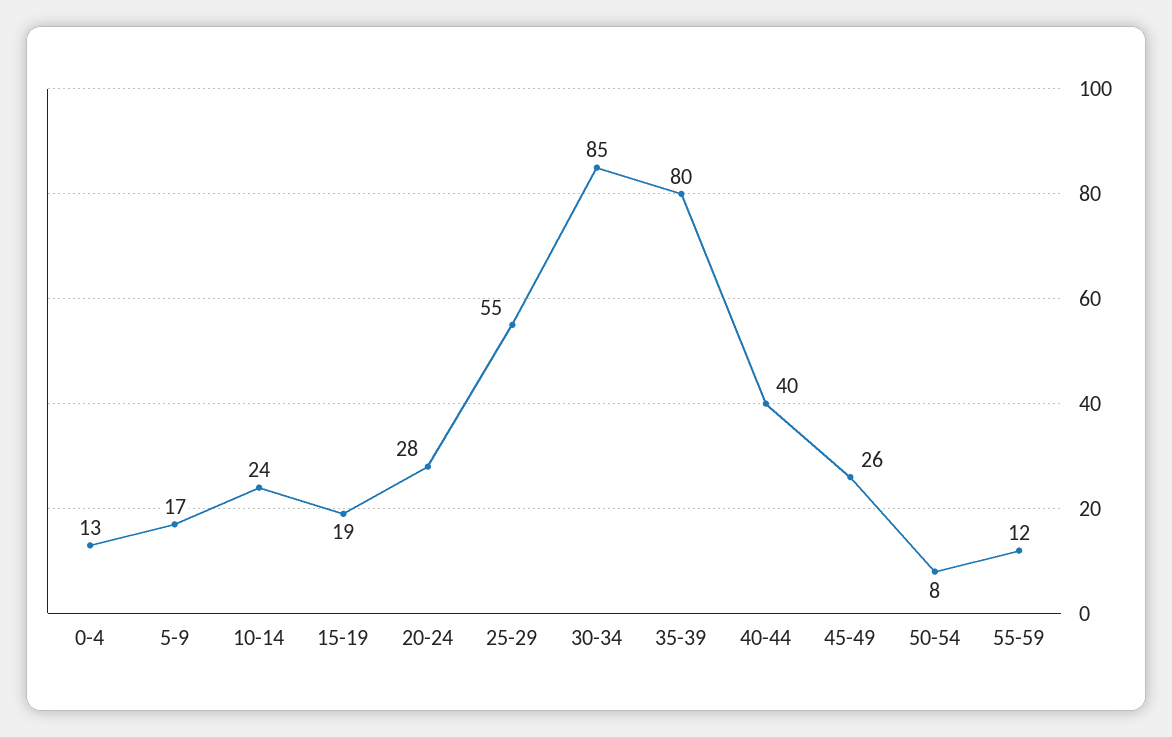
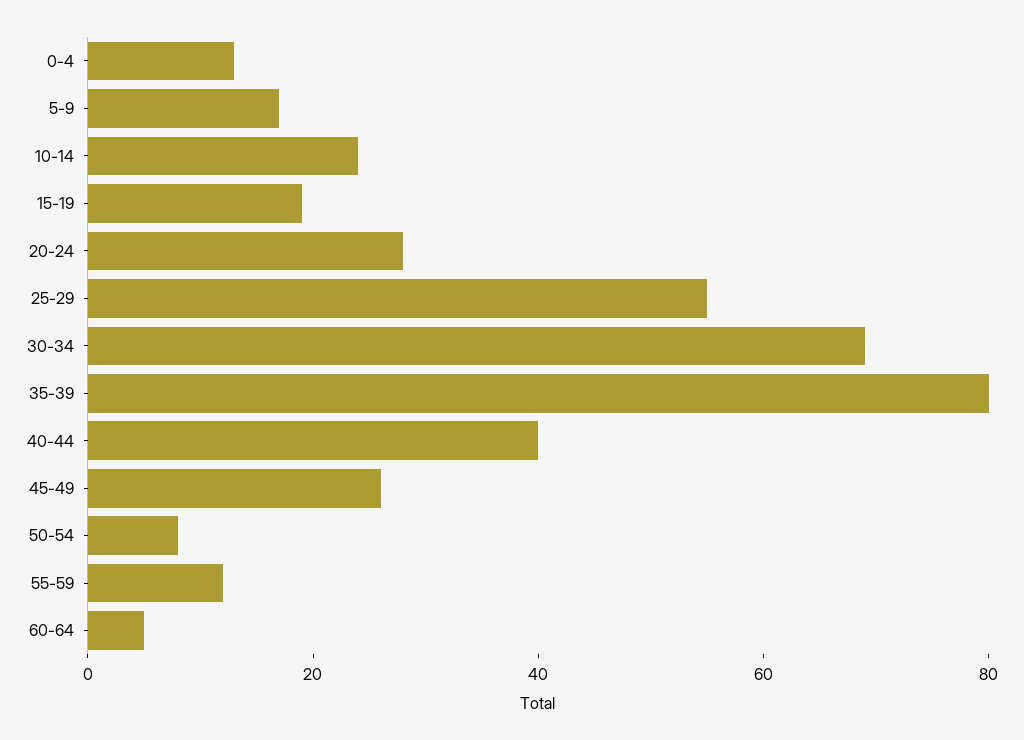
30-34: 85 -> 70
60-64: none -> 5

